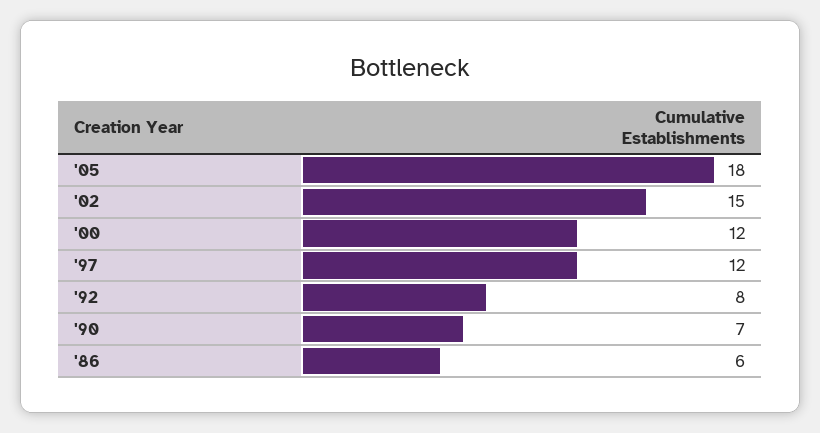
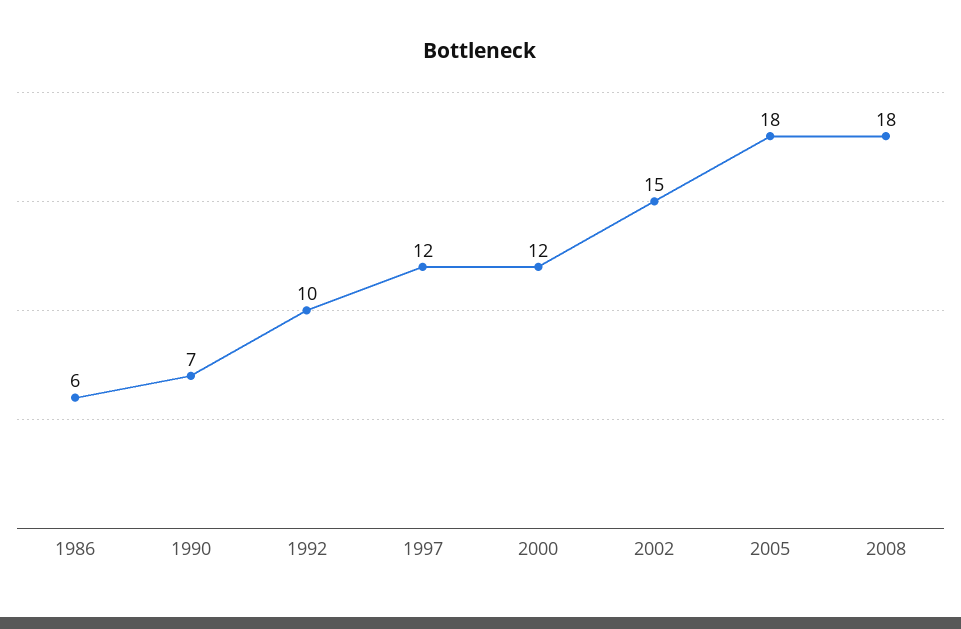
'92: 8 -> 10
2008: none -> 18

